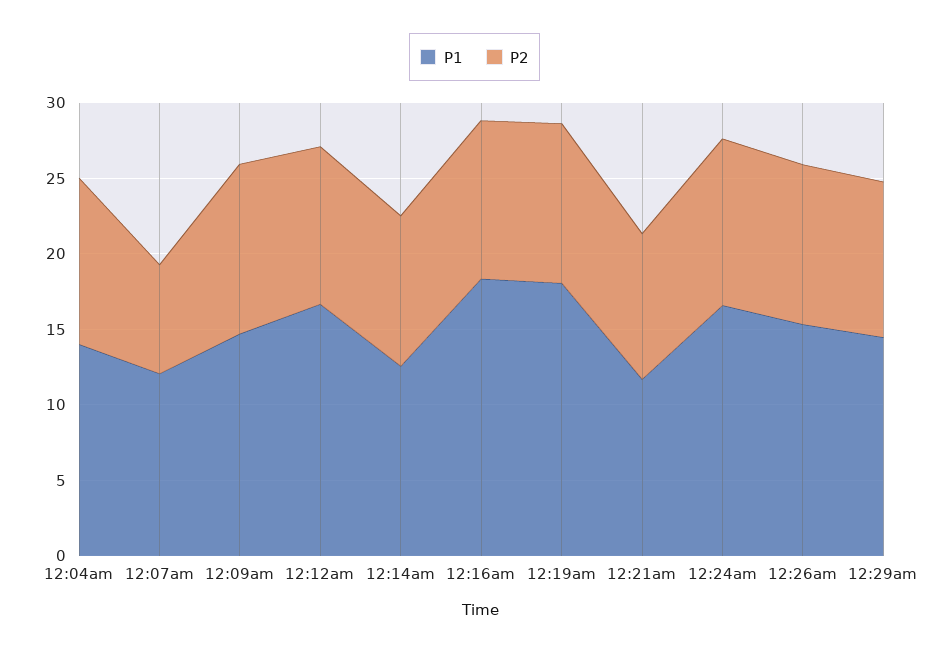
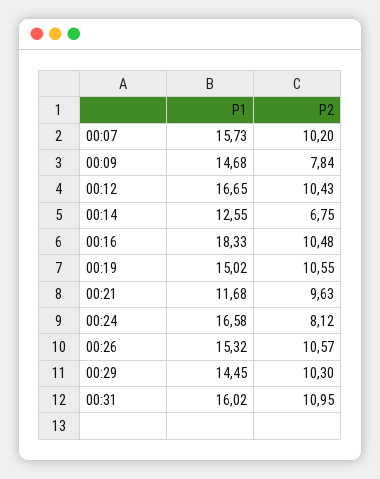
P1, 12:04am: 14 -> none
P2, 12:04am: 11 -> none
P1, 12:07am: 12 -> 15.73
P2, 12:07am: 7 -> 10.2
P2, 12:09am: 11 -> 7.84
P2, 12:14am: 10 -> 6.75
P1, 12:19am: 18 -> 15.02
P2, 12:24am: 11 -> 8.12
P1, 00:31: none -> 16.02
P2, 00:31: none -> 10.95

